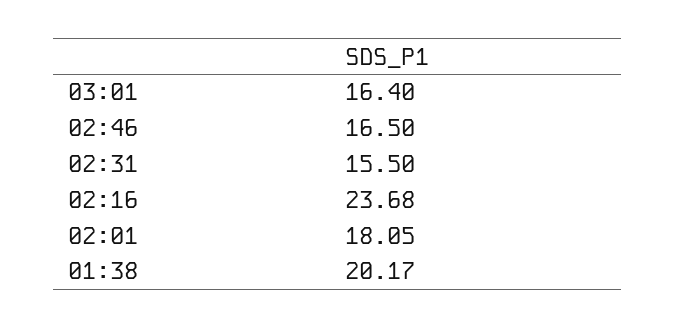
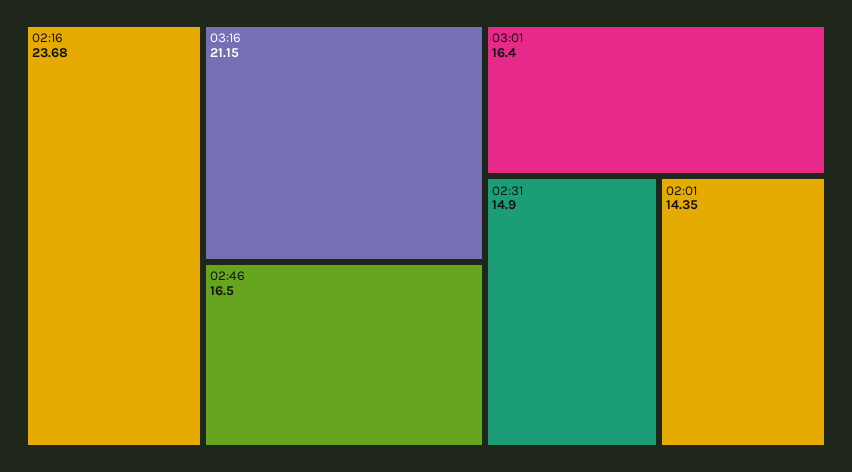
02:31: 15.5 -> 14.9
02:01: 18.05 -> 14.35
01:38: 20.17 -> none
03:16: none -> 21.15

